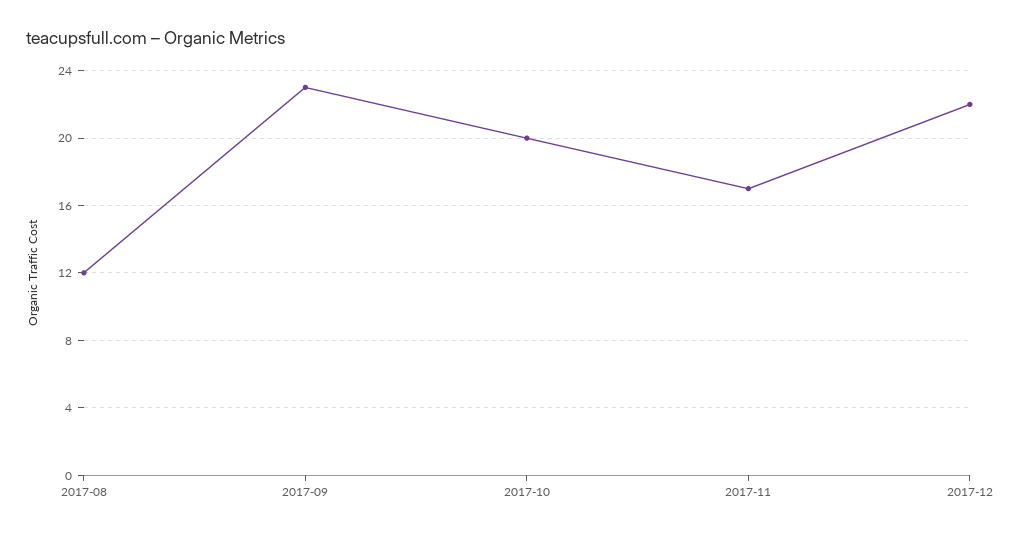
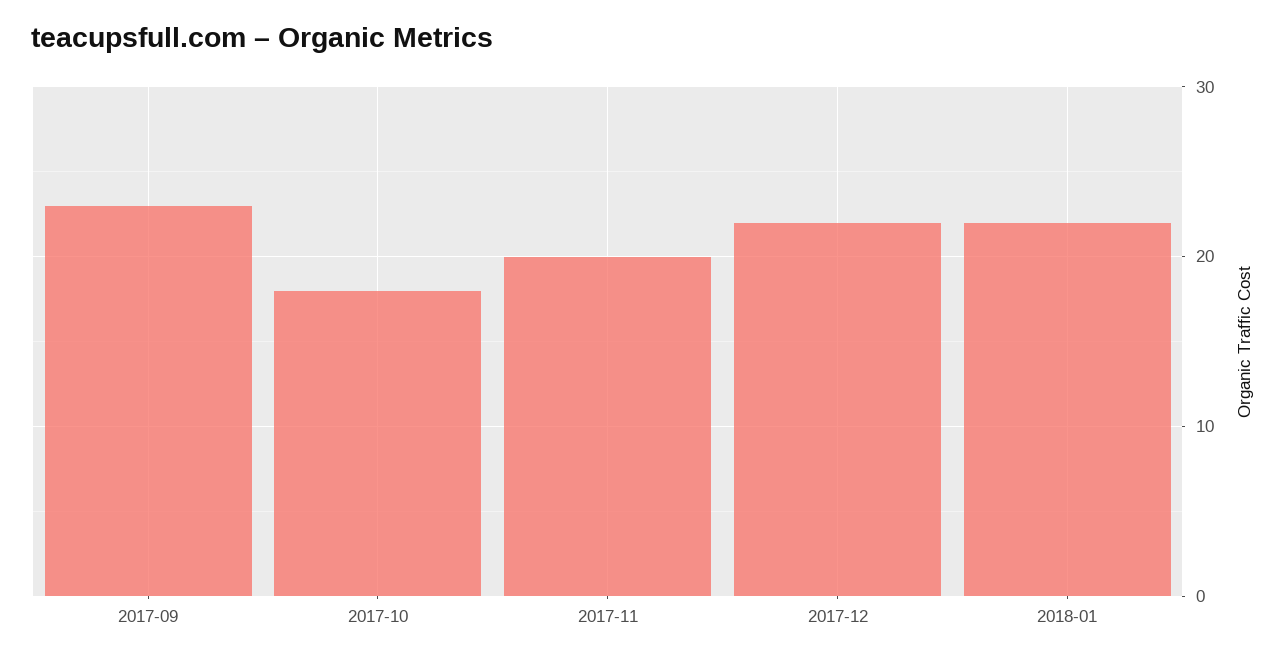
2017-08: 12 -> none
2017-10: 20 -> 18
2017-11: 17 -> 20
2018-01: none -> 22

